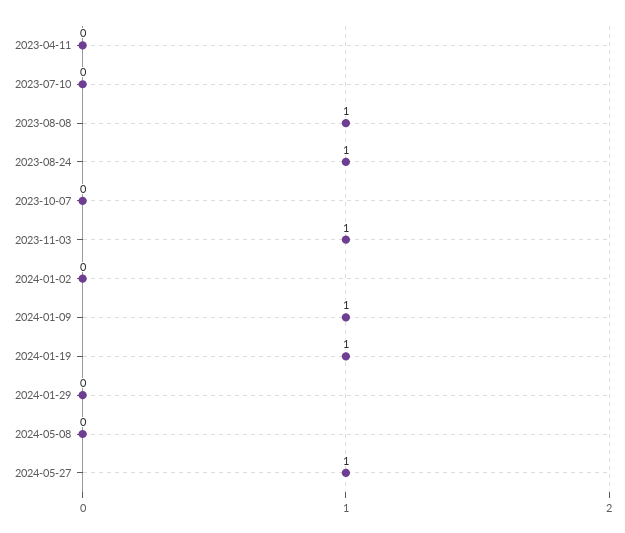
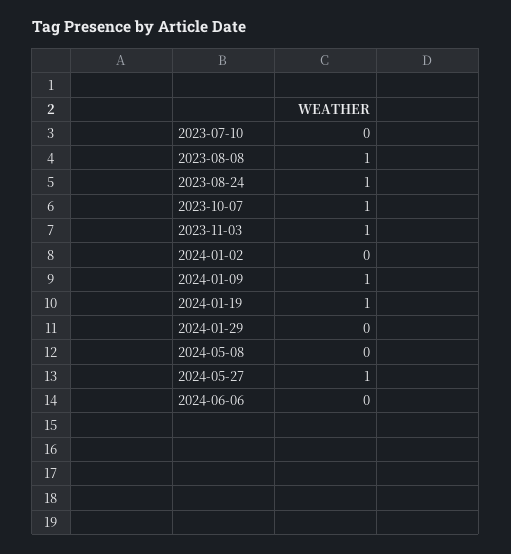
2023-04-11: 0 -> none
2023-10-07: 0 -> 1
2024-06-06: none -> 0

